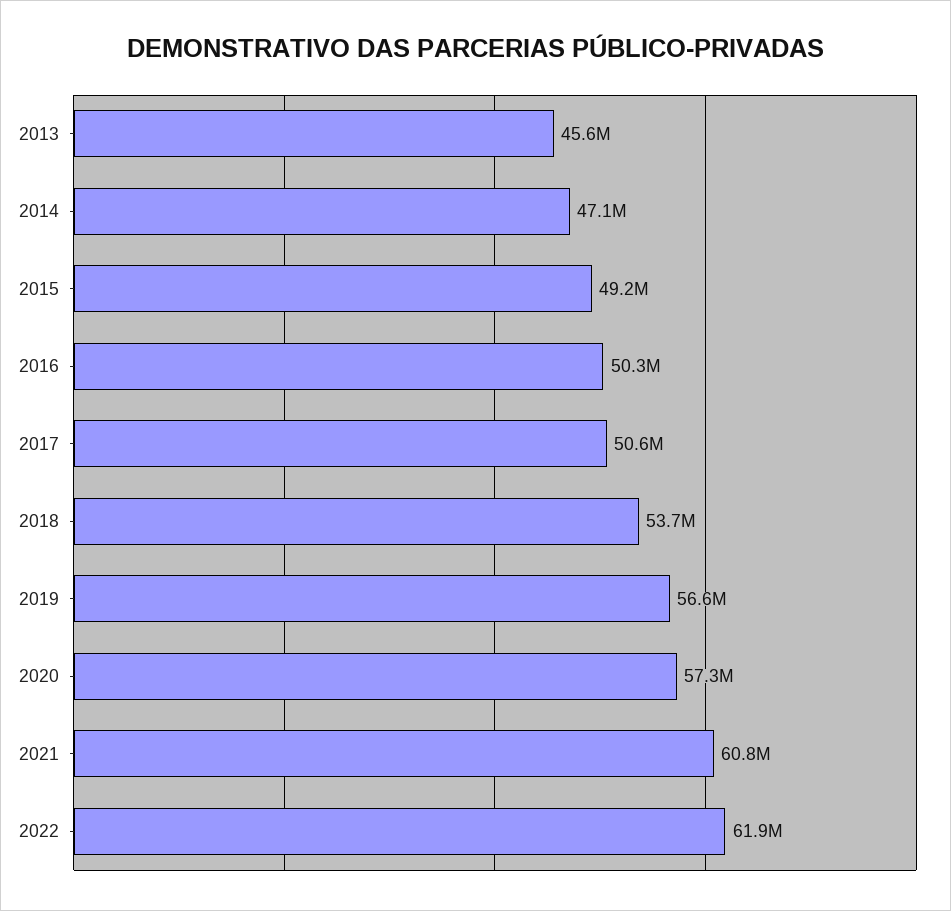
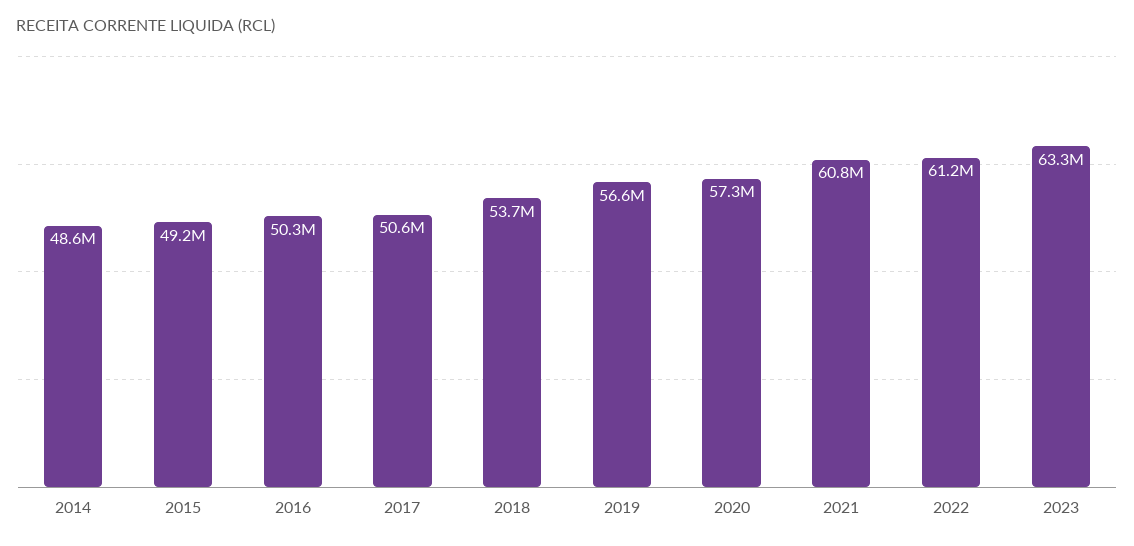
2013: 45600000 -> none
2014: 47100000 -> 48600000
2022: 61900000 -> 61200000
2023: none -> 63300000

